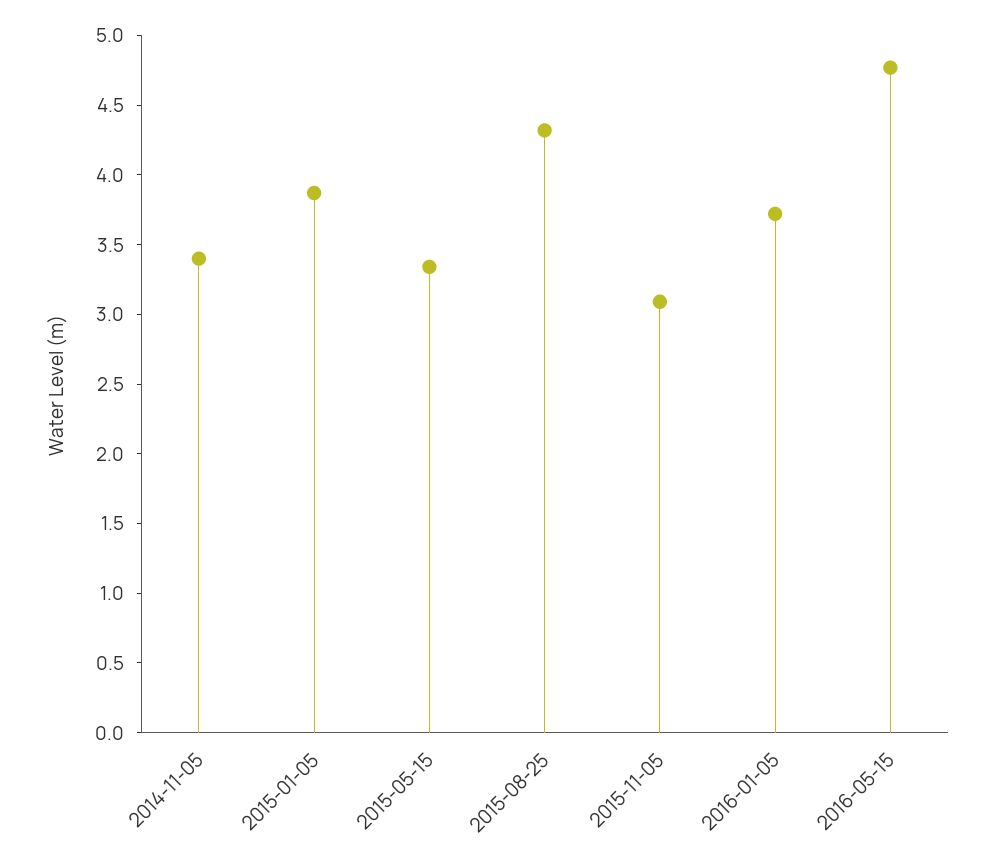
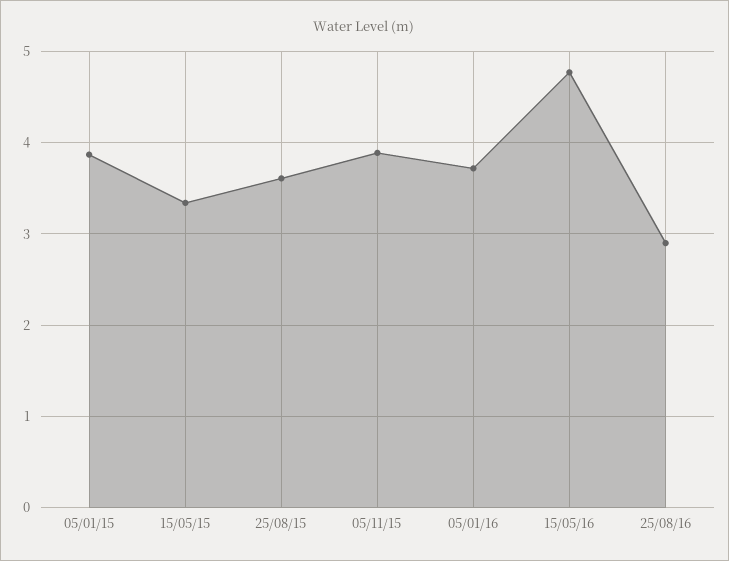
2014-11-05: 3.4 -> none
2015-08-25: 4.3 -> 3.6
2015-11-05: 3.1 -> 3.9
25/08/16: none -> 2.9

